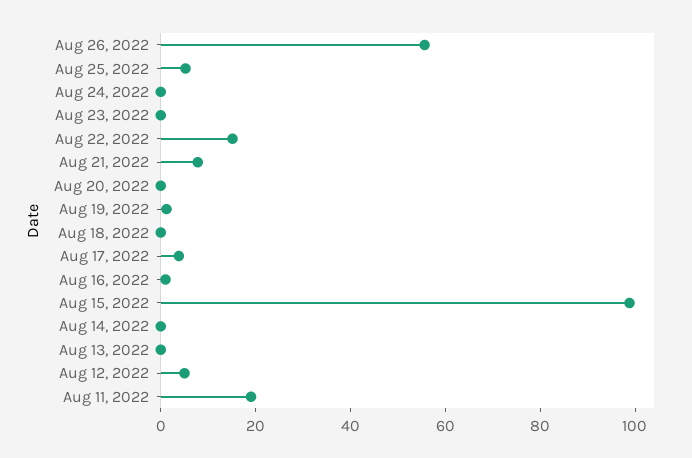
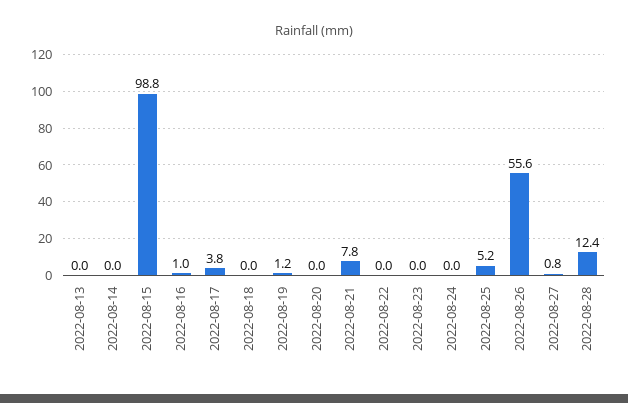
Aug 22, 2022: 15 -> 0
Aug 12, 2022: 5 -> none
Aug 11, 2022: 20 -> none
2022-08-27: none -> 0.8
2022-08-28: none -> 12.4

